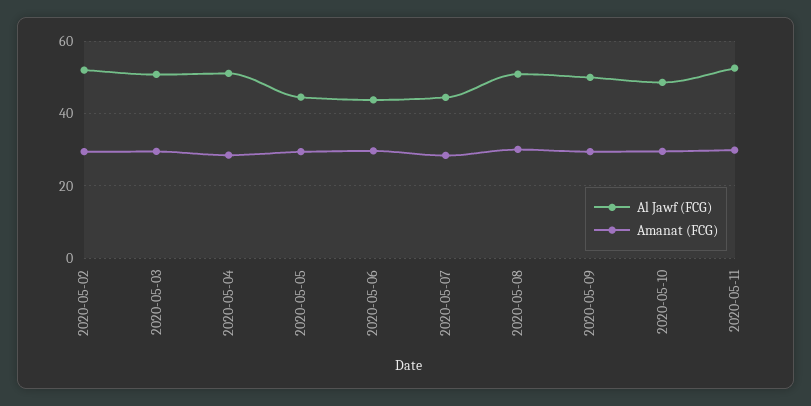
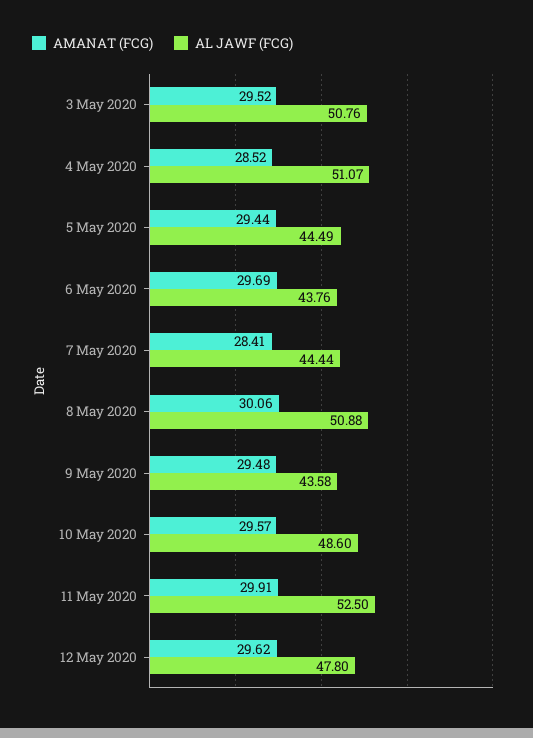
Al Jawf (FCG), 2020-05-02: 52 -> none
Amanat (FCG), 2020-05-02: 30 -> none
Al Jawf (FCG), 2020-05-09: 50 -> 43.58
Amanat (FCG), 12 May 2020: none -> 29.62
Al Jawf (FCG), 12 May 2020: none -> 47.8

